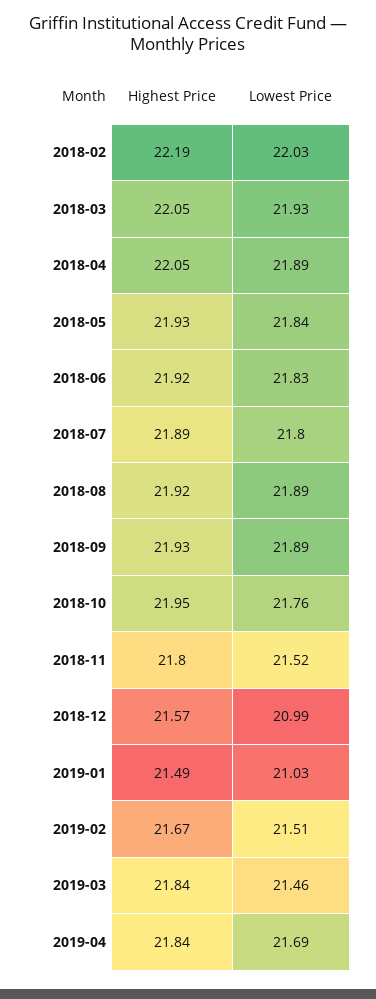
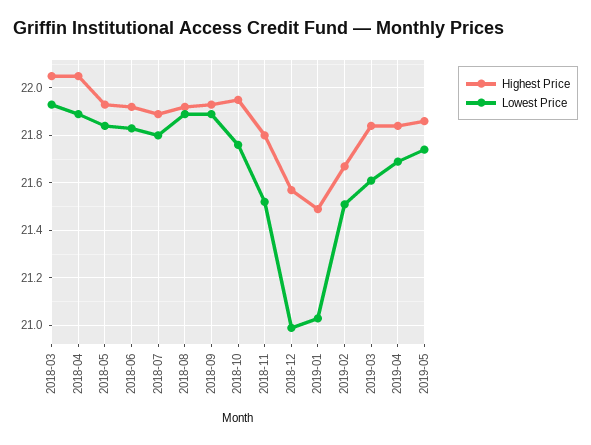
Highest Price, 2018-02: 22.19 -> none
Lowest Price, 2018-02: 22.03 -> none
Lowest Price, 2019-03: 21.46 -> 21.6
Highest Price, 2019-05: none -> 21.85
Lowest Price, 2019-05: none -> 21.75

